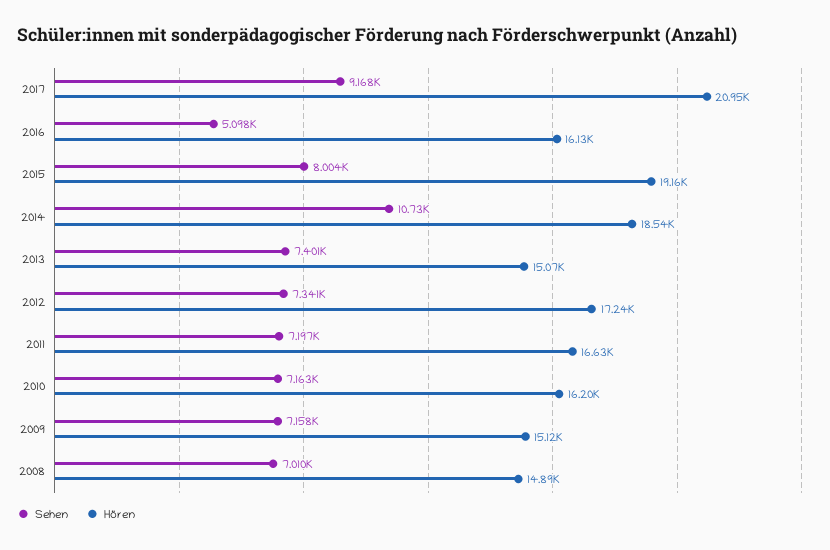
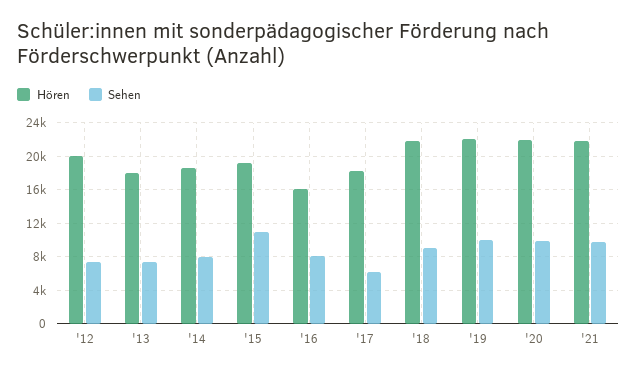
Sehen, 2017: 9168 -> 6000
Hören, 2017: 20950 -> 18000
Sehen, 2016: 5098 -> 8000
Sehen, 2015: 8004 -> 11000
Sehen, 2014: 10730 -> 8000
Hören, 2013: 15070 -> 18000
Hören, 2012: 17240 -> 20000
Sehen, 2011: 7197 -> none
Hören, 2011: 16630 -> none
Sehen, 2010: 7163 -> none
Hören, 2010: 16200 -> none
Sehen, 2009: 7158 -> none
Hören, 2009: 15120 -> none
Sehen, 2008: 7010 -> none
Hören, 2008: 14890 -> none
Hören, '18: none -> 22000
Sehen, '18: none -> 9000
Hören, '19: none -> 22000
Sehen, '19: none -> 10000
Hören, '20: none -> 22000
Sehen, '20: none -> 10000
Hören, '21: none -> 22000
Sehen, '21: none -> 10000

